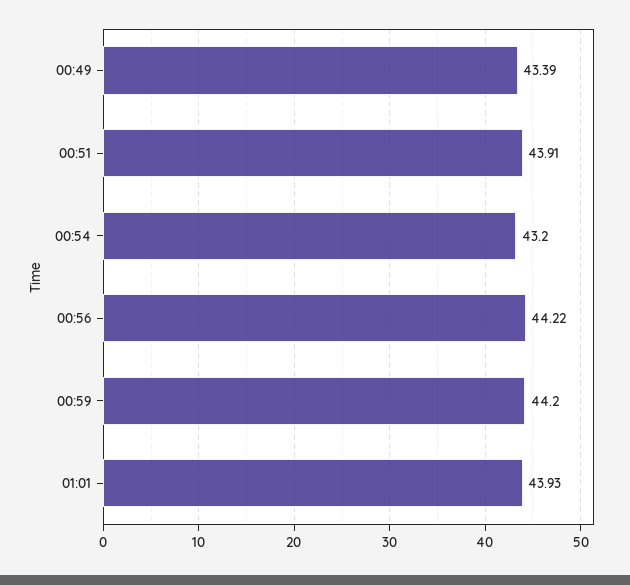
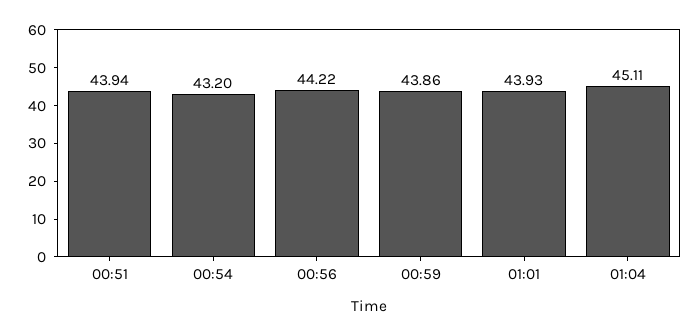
00:49: 43.39 -> none
00:51: 43.91 -> 43.94
00:59: 44.2 -> 43.86
01:04: none -> 45.11

